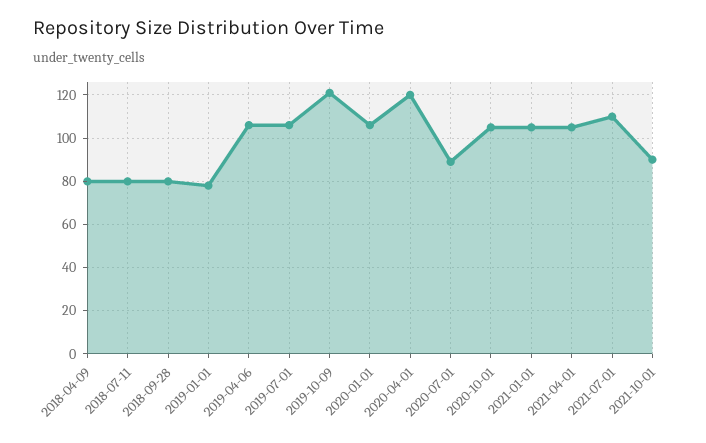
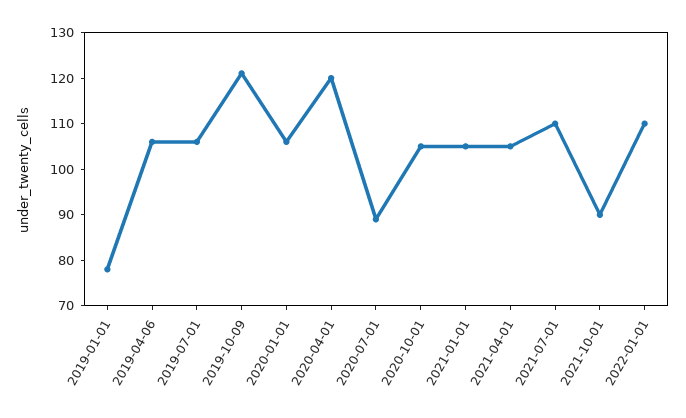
2018-04-09: 80 -> none
2018-07-11: 80 -> none
2018-09-28: 80 -> none
2022-01-01: none -> 110

